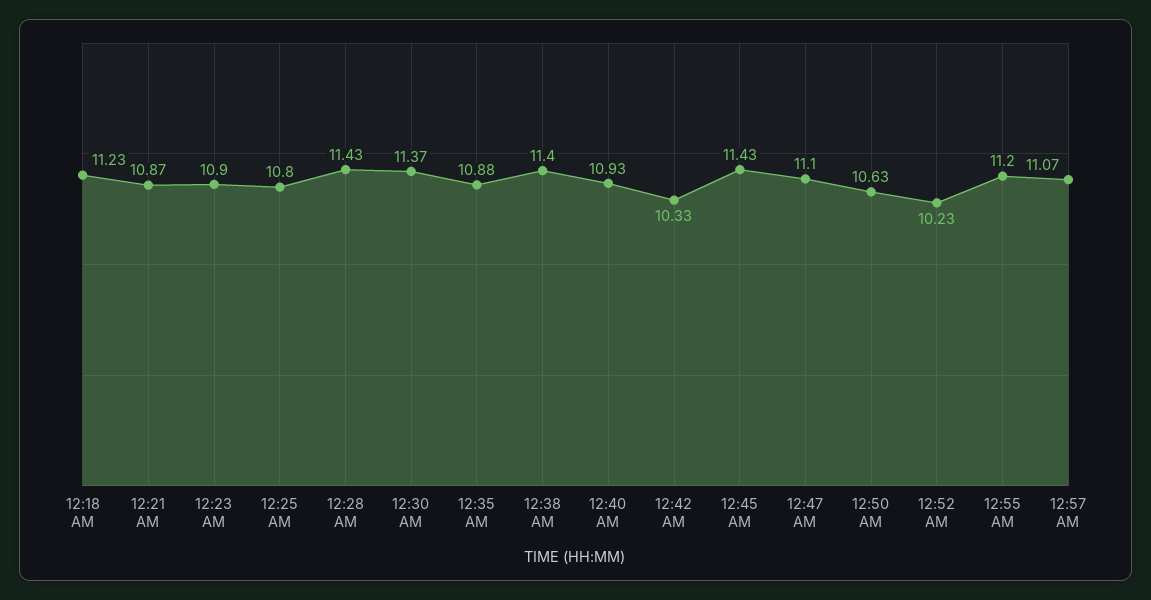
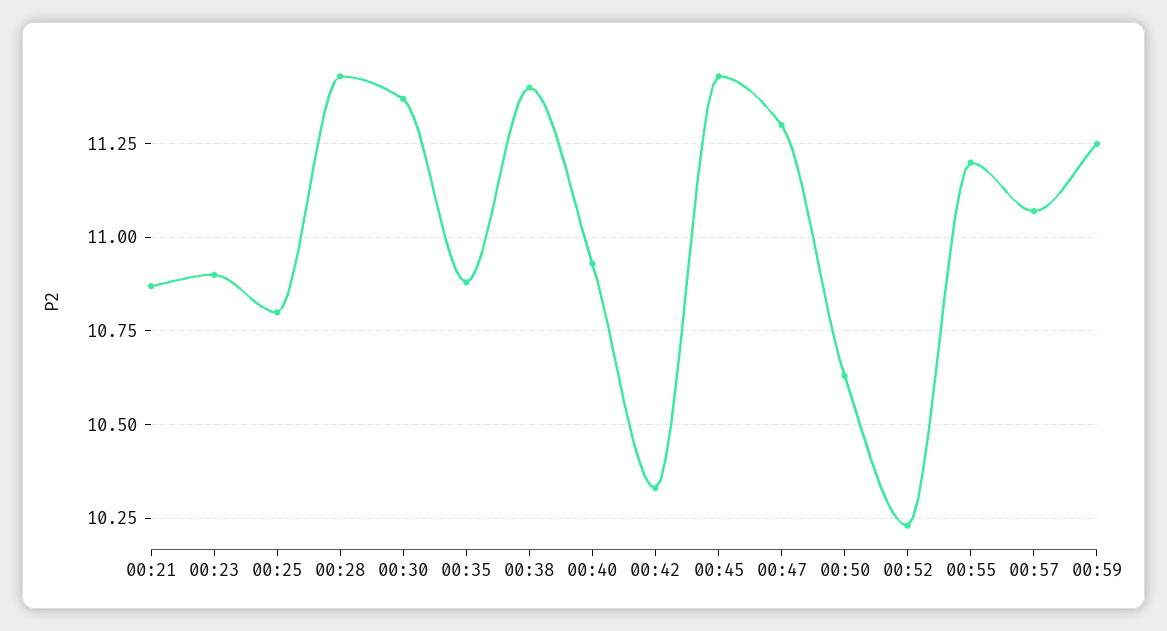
12:18 AM: 11.23 -> none
12:47 AM: 11.1 -> 11.3
00:59: none -> 11.25

